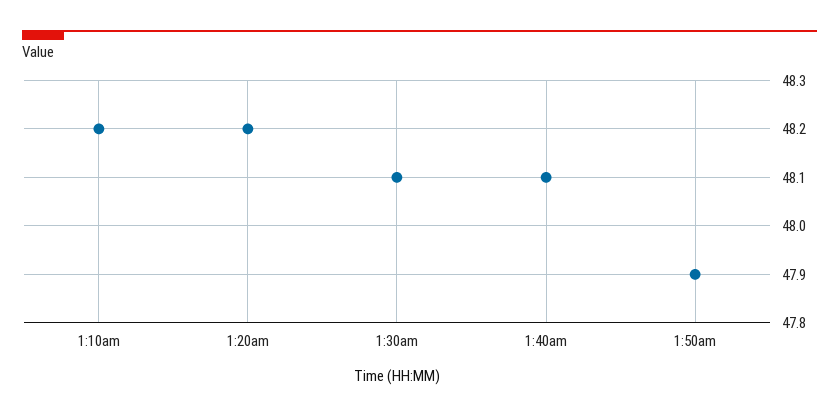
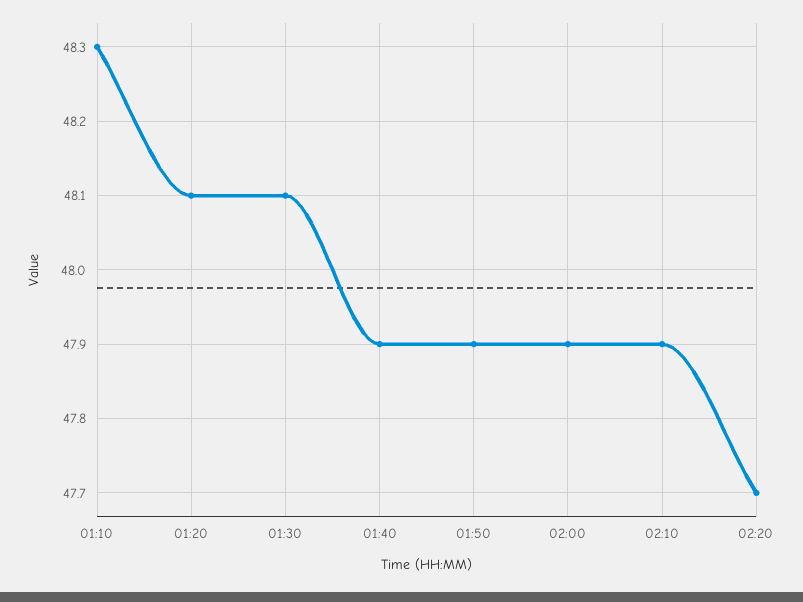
1:10am: 48.2 -> 48.3
1:20am: 48.2 -> 48.1
1:40am: 48.1 -> 47.9
02:00: none -> 47.9
02:10: none -> 47.9
02:20: none -> 47.7

